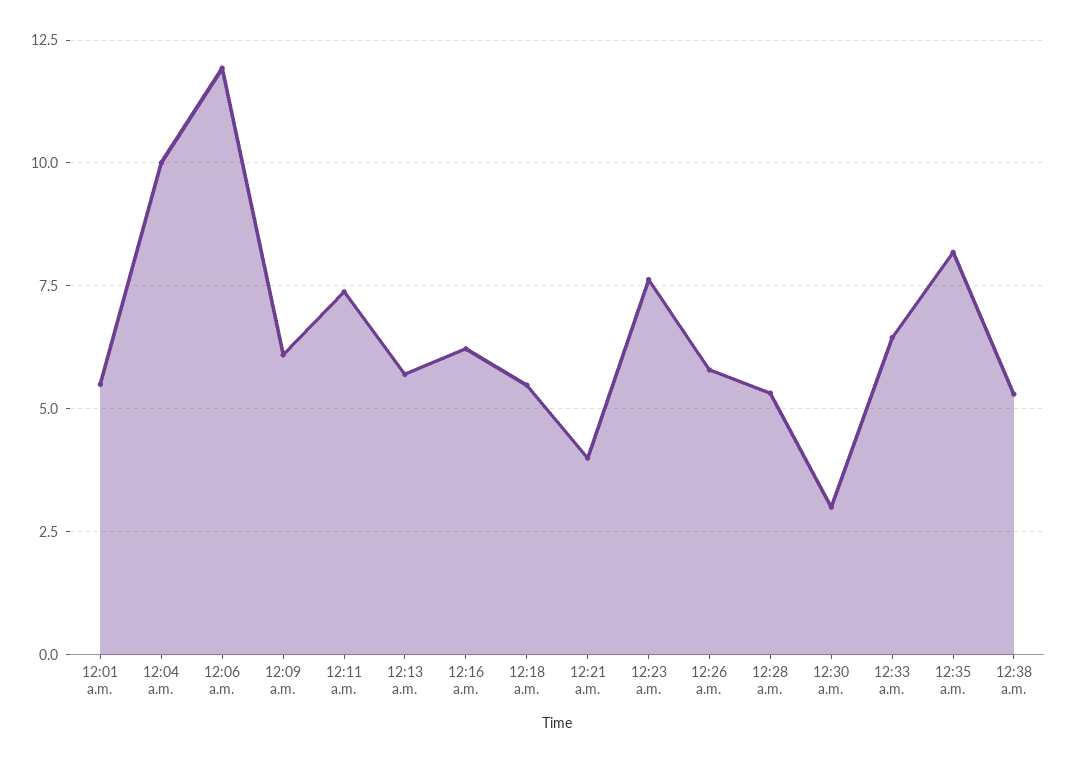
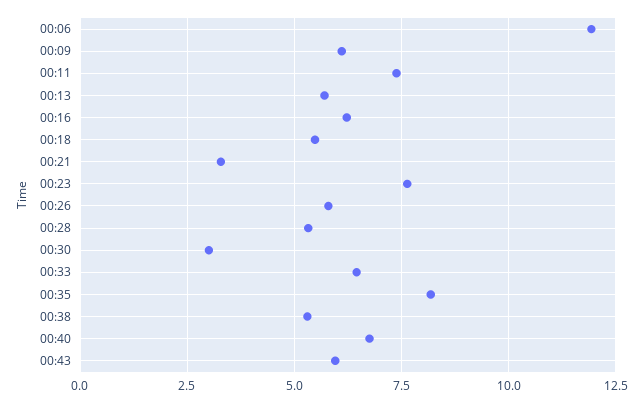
12:01 a.m.: 5.5 -> none
12:04 a.m.: 10 -> none
12:21 a.m.: 4 -> 3.25
00:40: none -> 6.75
00:43: none -> 6

